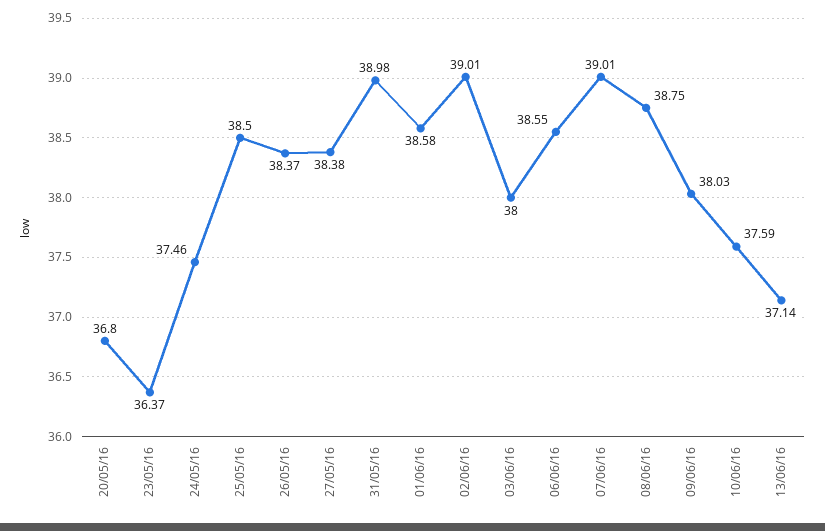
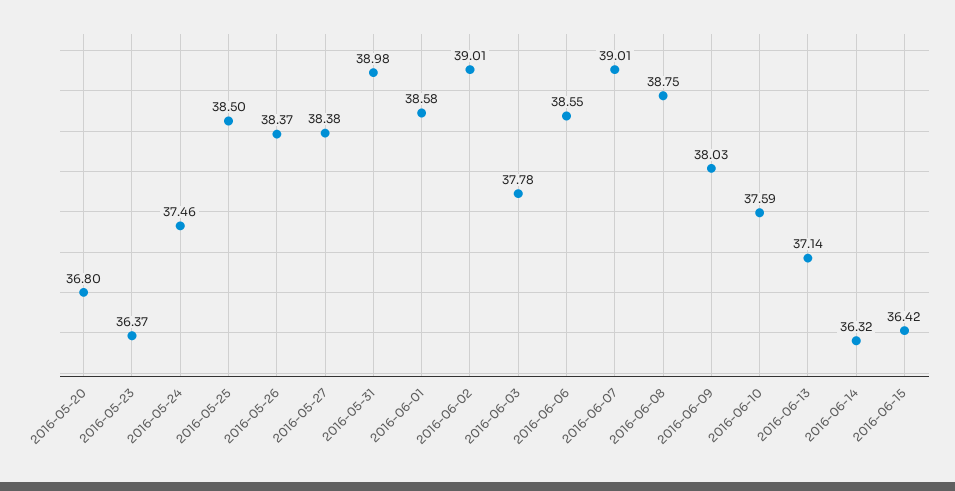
03/06/16: 38 -> 37.78
2016-06-14: none -> 36.32
2016-06-15: none -> 36.42

